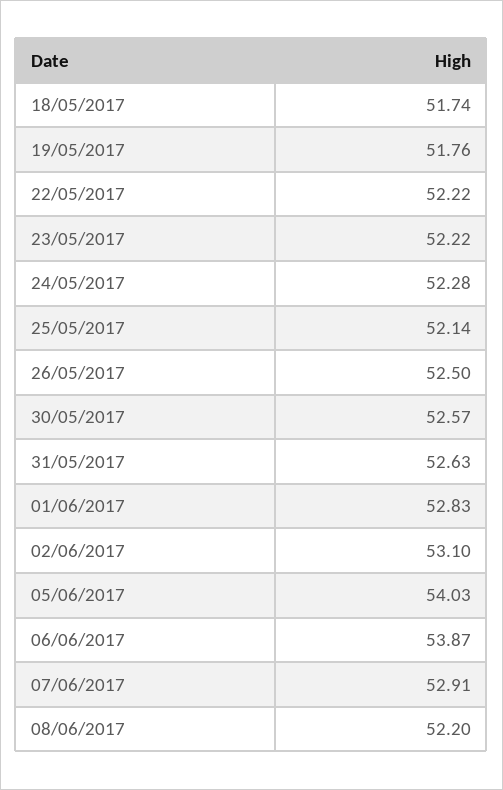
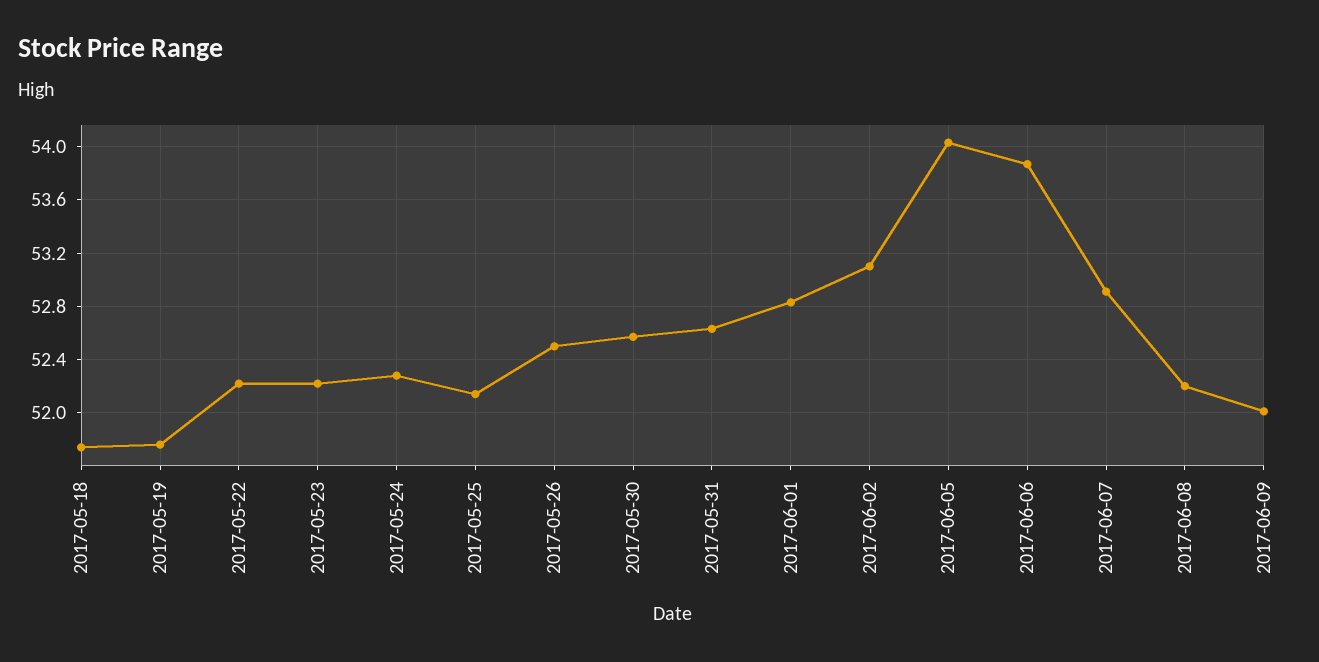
2017-06-09: none -> 52

